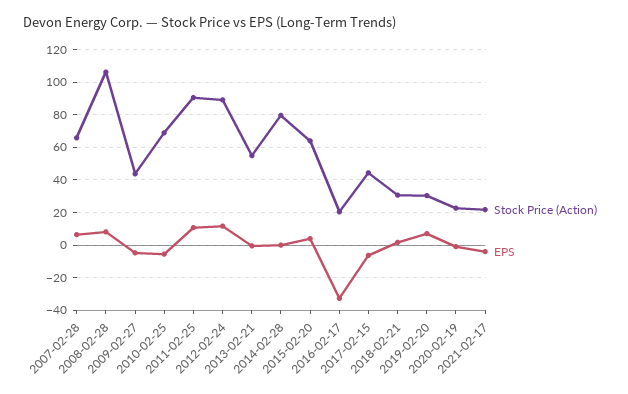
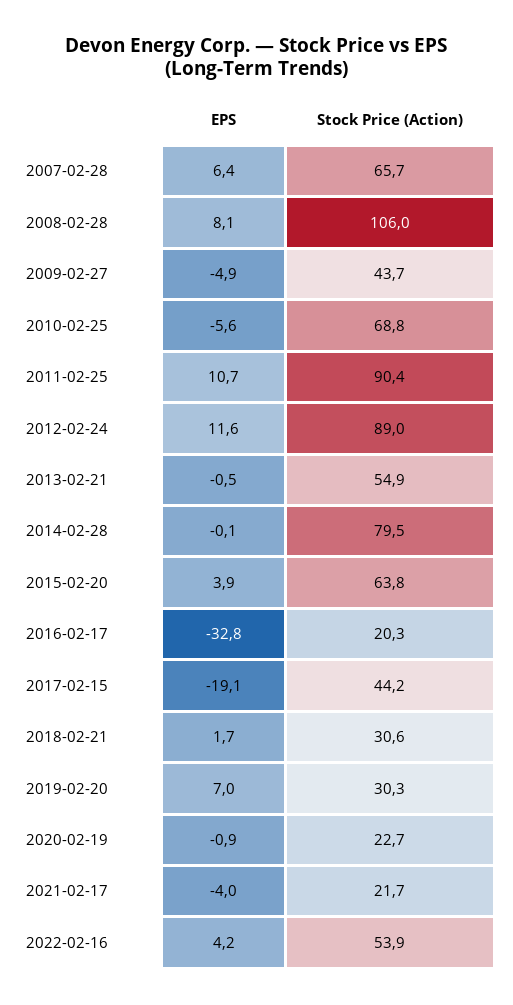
EPS, 2017-02-15: -5 -> -19.1
EPS, 2022-02-16: none -> 4.2
Stock Price (Action), 2022-02-16: none -> 53.9

